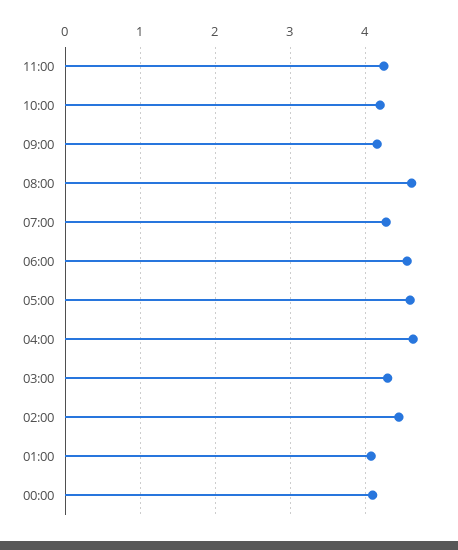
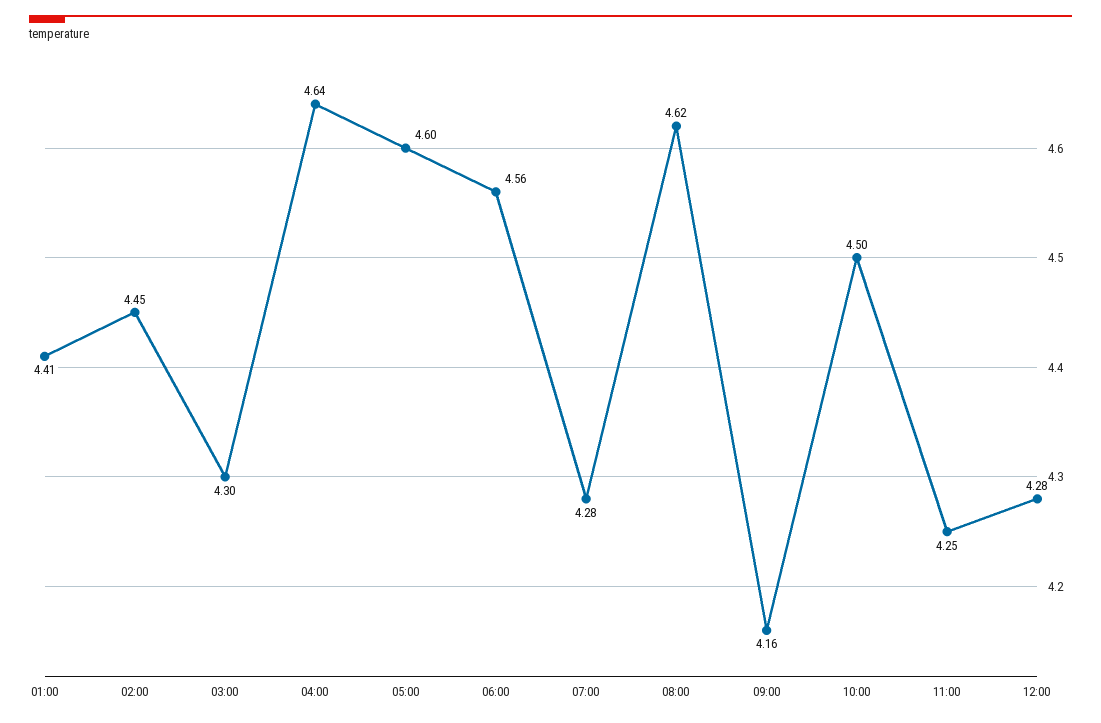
10:00: 4.2 -> 4.5
01:00: 4.1 -> 4.41
00:00: 4.1 -> none
12:00: none -> 4.28

